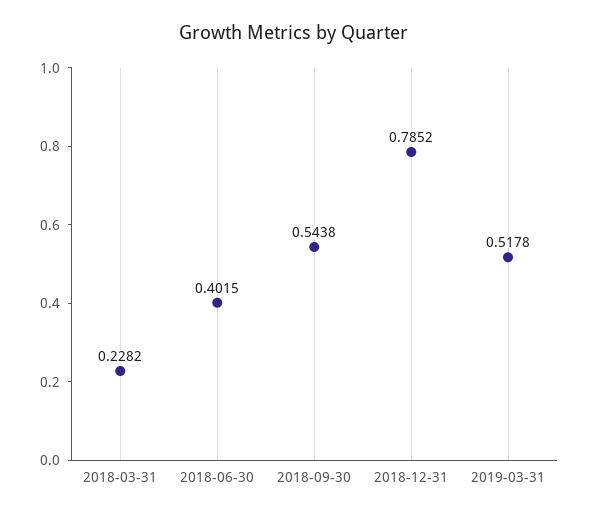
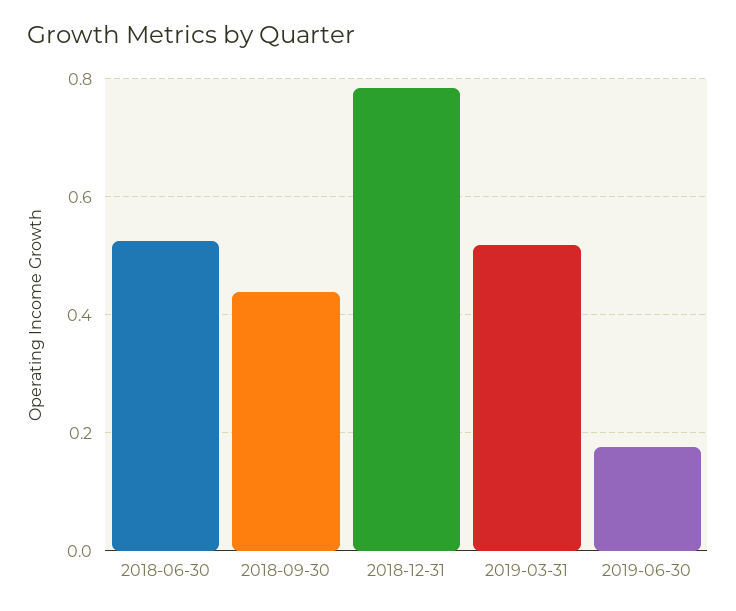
2018-03-31: 0.2282 -> none
2018-06-30: 0.4015 -> 0.52
2018-09-30: 0.5438 -> 0.44
2019-06-30: none -> 0.18

